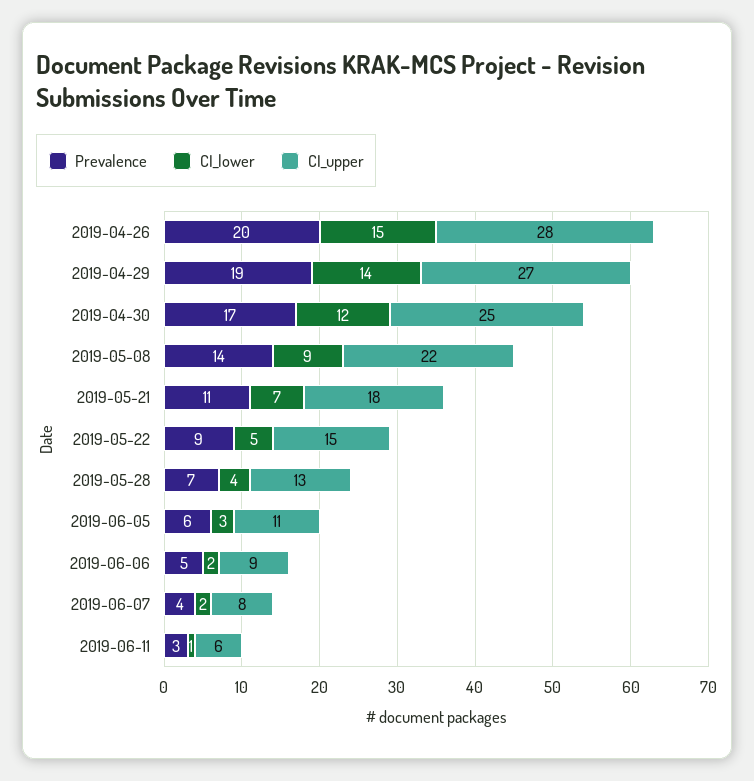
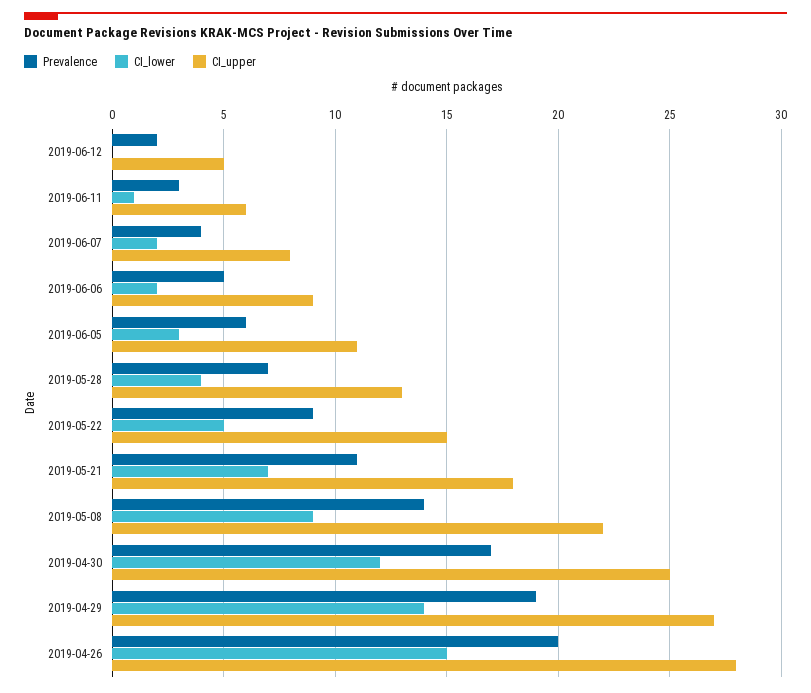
Prevalence, 2019-06-12: none -> 2
CI_lower, 2019-06-12: none -> 0
CI_upper, 2019-06-12: none -> 5

